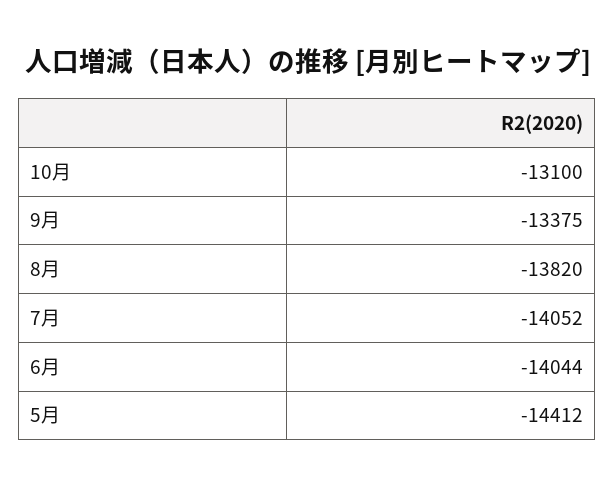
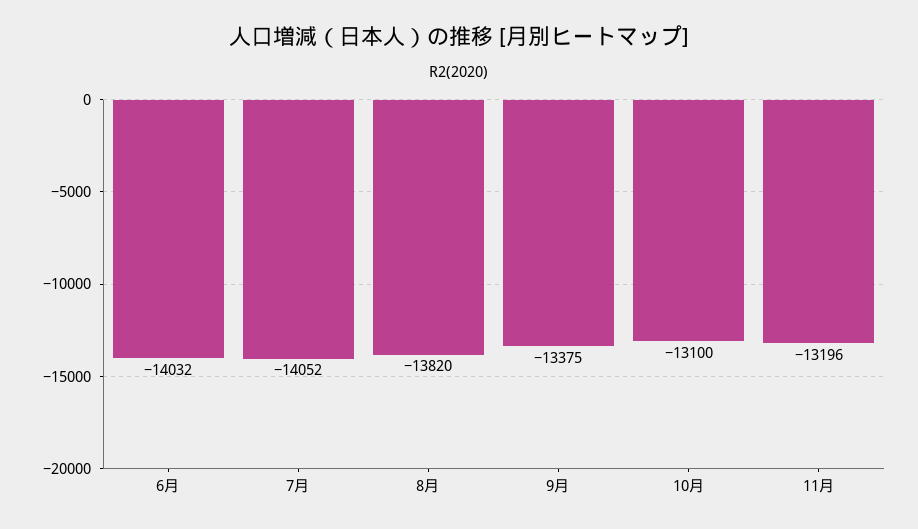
6月: -14044 -> -14032
5月: -14412 -> none
11月: none -> -13196

